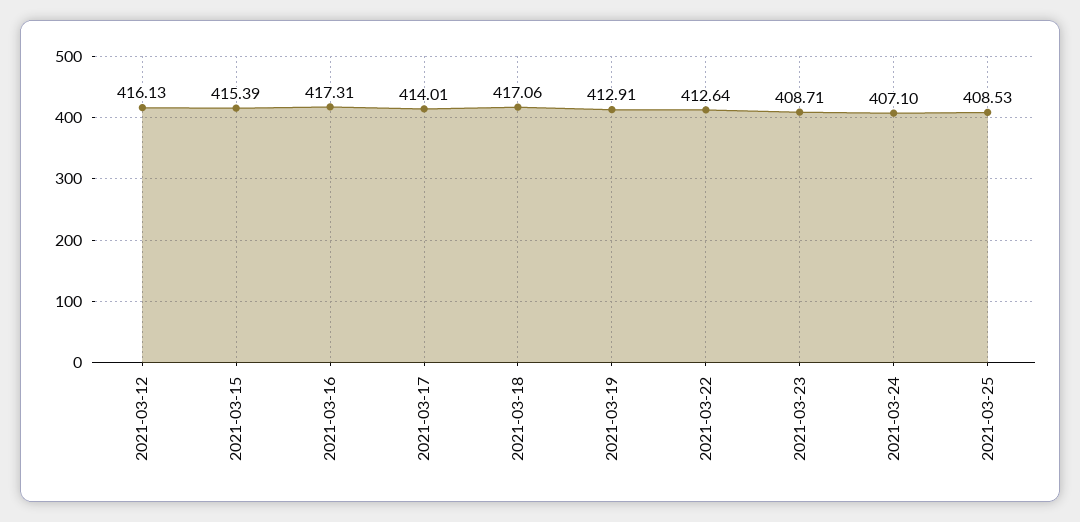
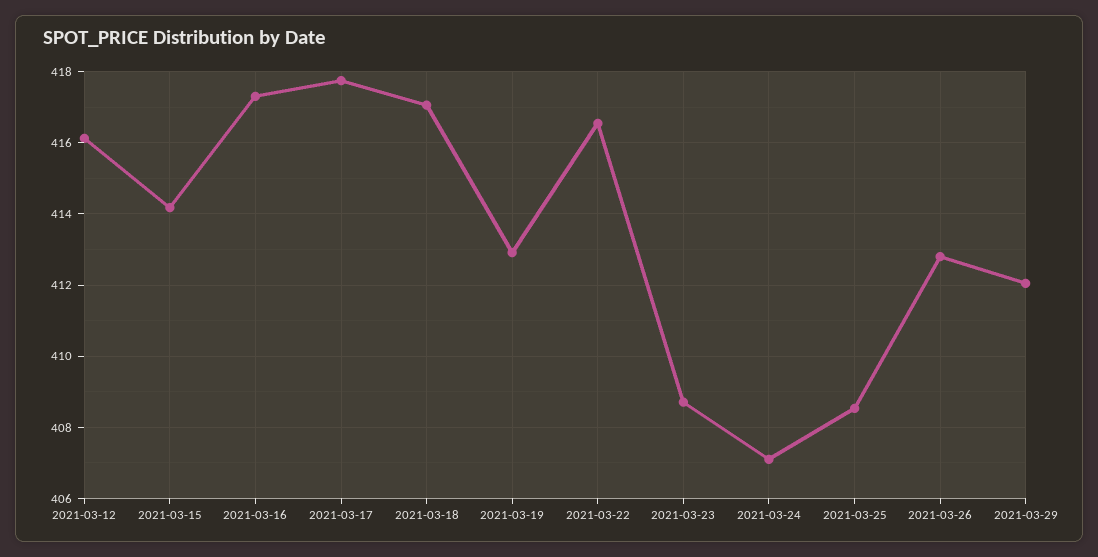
2021-03-15: 415.39 -> 414.2
2021-03-17: 414.01 -> 417.8
2021-03-22: 412.64 -> 416.6
2021-03-26: none -> 412.8
2021-03-29: none -> 412

